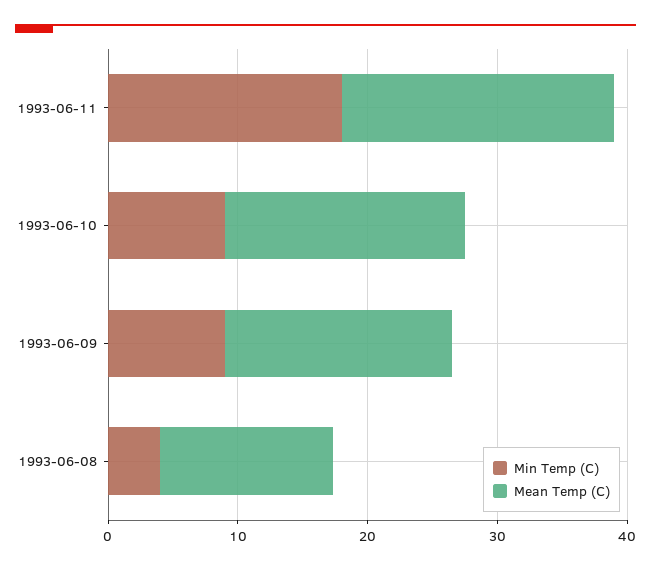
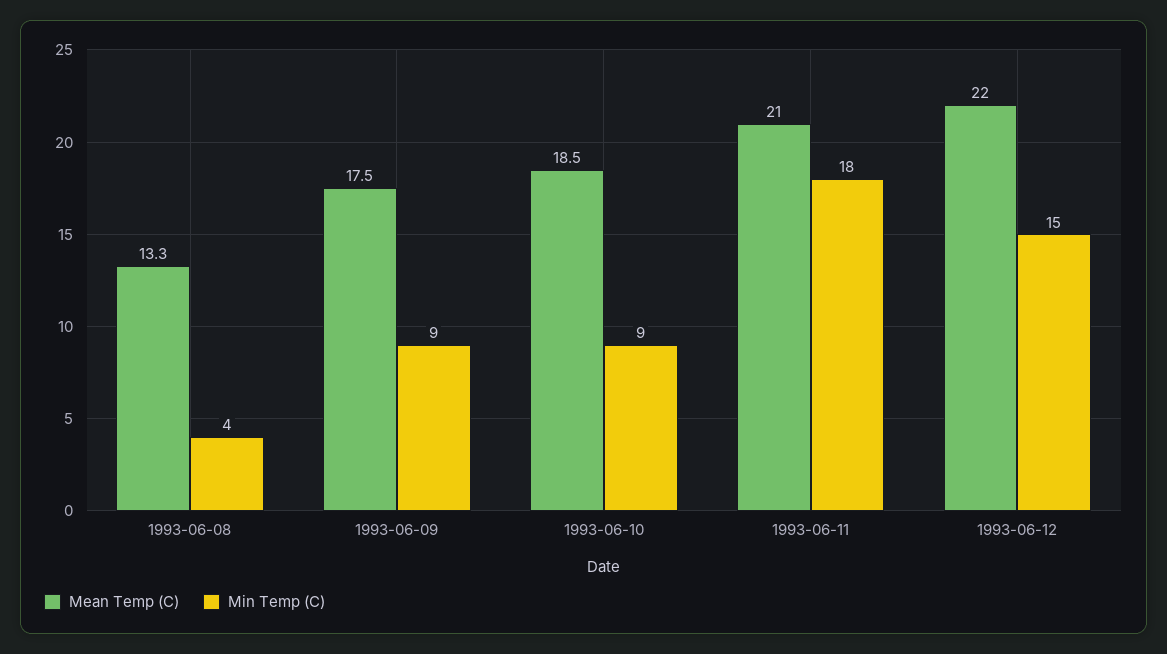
Mean Temp (C), 1993-06-12: none -> 22
Min Temp (C), 1993-06-12: none -> 15

